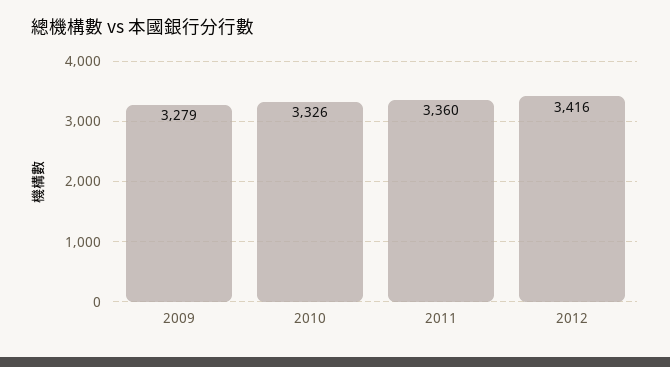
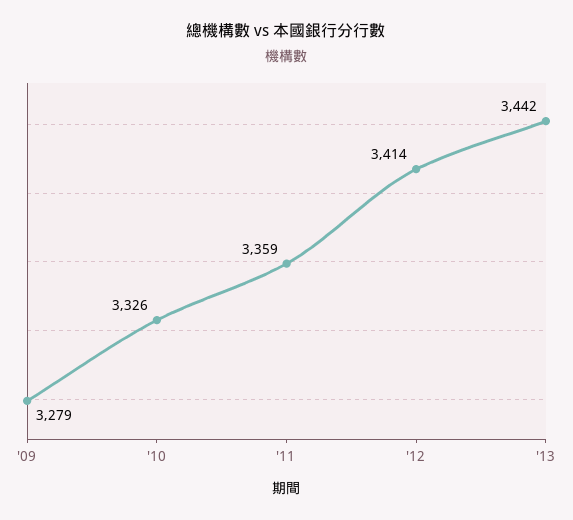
2011: 3360 -> 3359
2012: 3416 -> 3414
'13: none -> 3442

